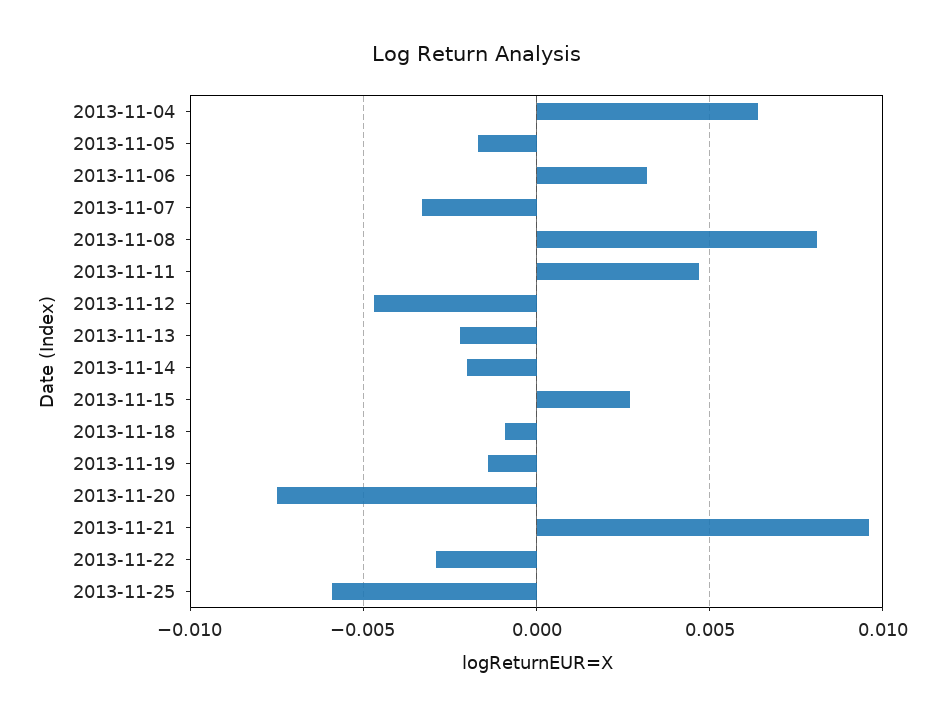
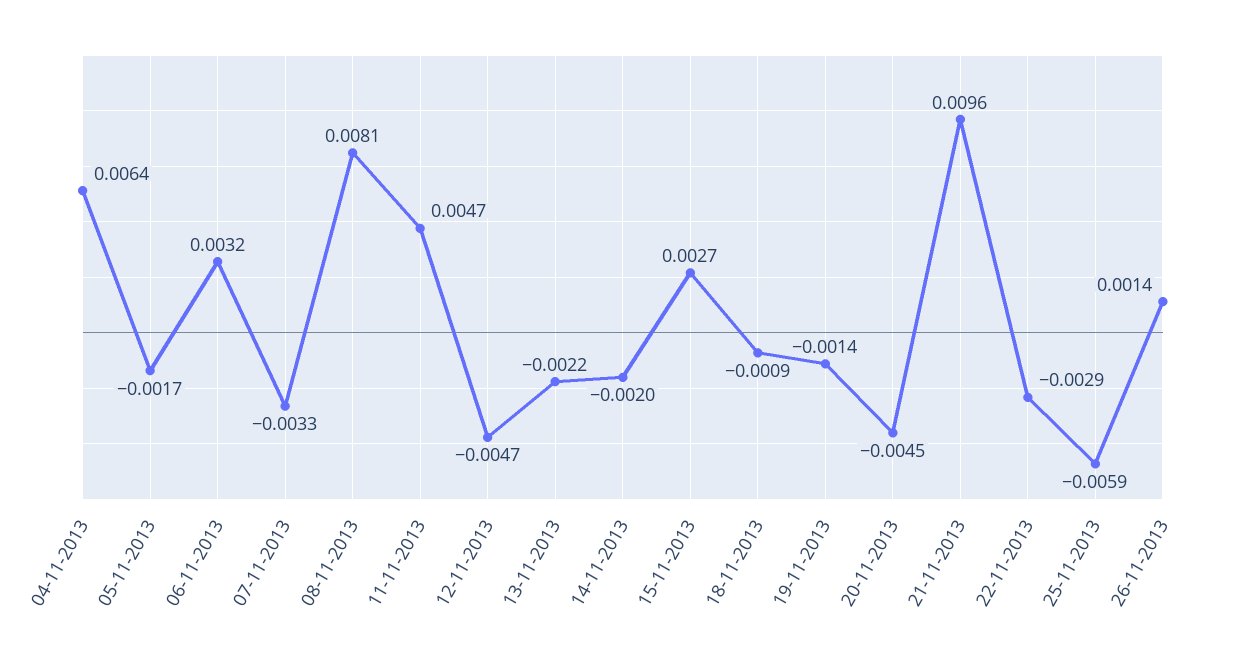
2013-11-20: -0.0075 -> -0.0045
26-11-2013: none -> 0.0014

